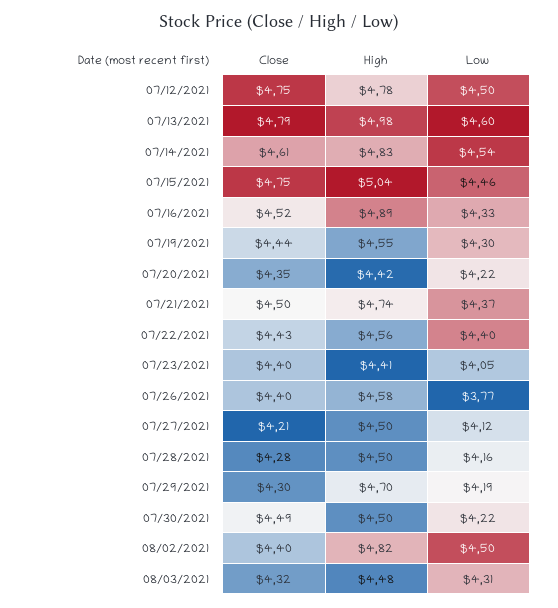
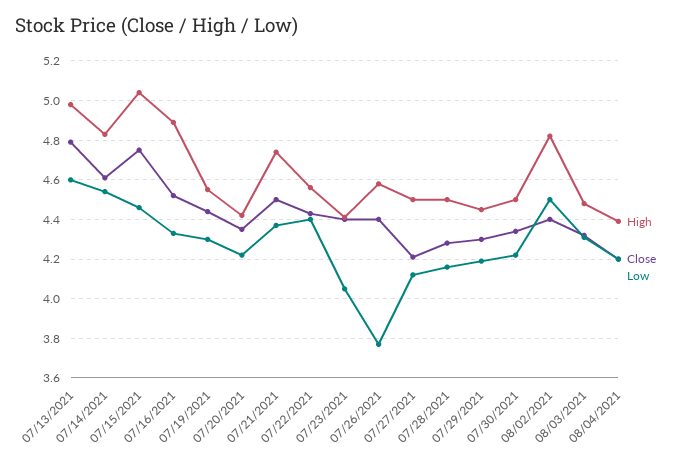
Close, 07/12/2021: 4.75 -> none
High, 07/12/2021: 4.78 -> none
Low, 07/12/2021: 4.5 -> none
High, 07/29/2021: 4.7 -> 4.45
Close, 07/30/2021: 4.49 -> 4.35
High, 08/04/2021: none -> 4.4
Close, 08/04/2021: none -> 4.2
Low, 08/04/2021: none -> 4.2

